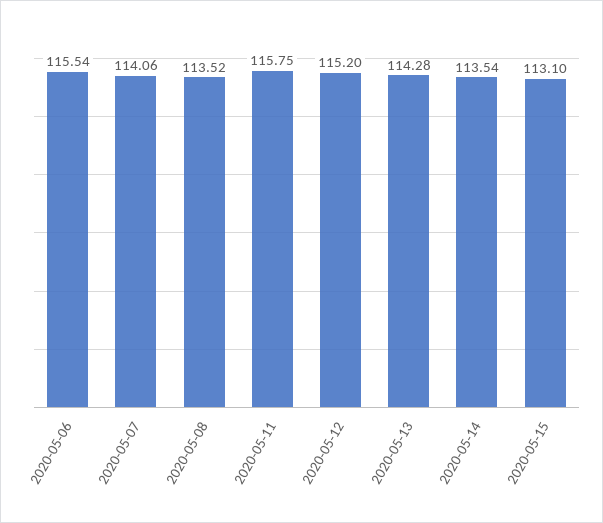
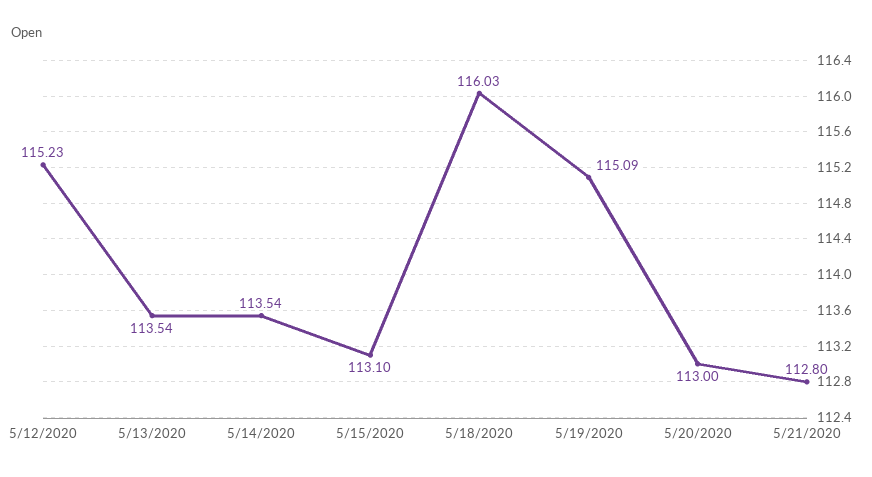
2020-05-06: 115.54 -> none
2020-05-07: 114.06 -> none
2020-05-08: 113.52 -> none
2020-05-11: 115.75 -> none
2020-05-12: 115.2 -> 115.23
2020-05-13: 114.28 -> 113.54
5/18/2020: none -> 116.03
5/19/2020: none -> 115.09
5/20/2020: none -> 113
5/21/2020: none -> 112.8

